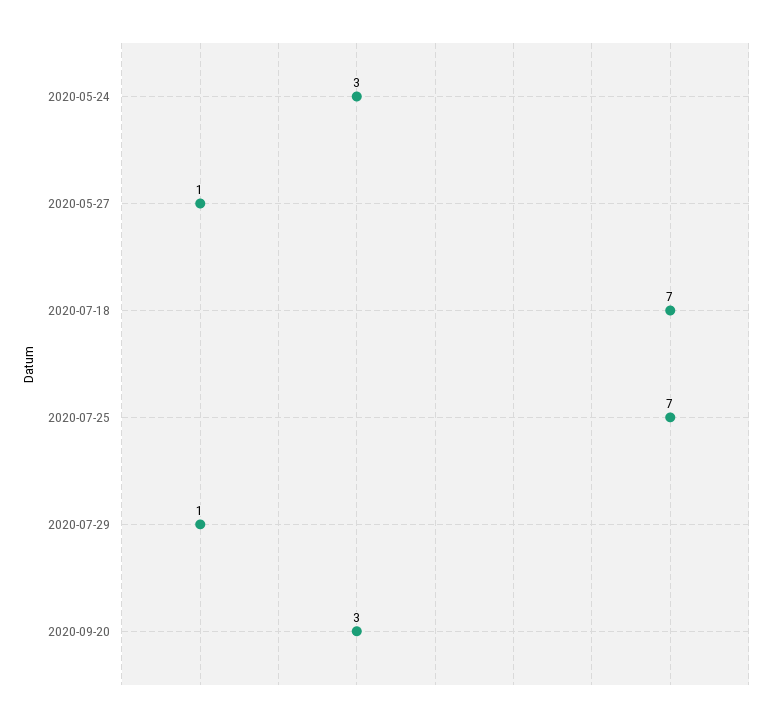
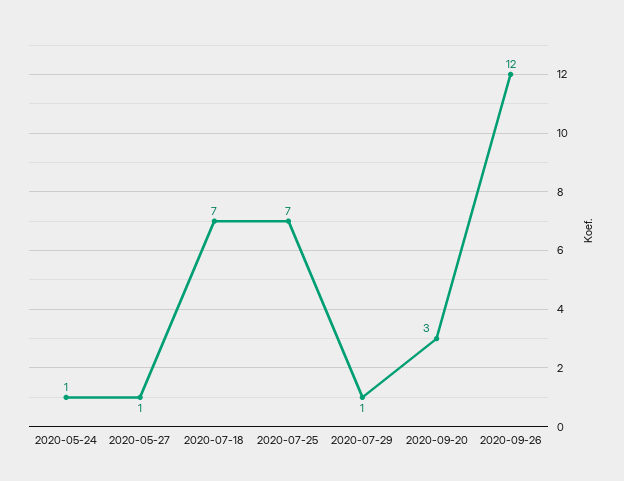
2020-05-24: 3 -> 1
2020-09-26: none -> 12

